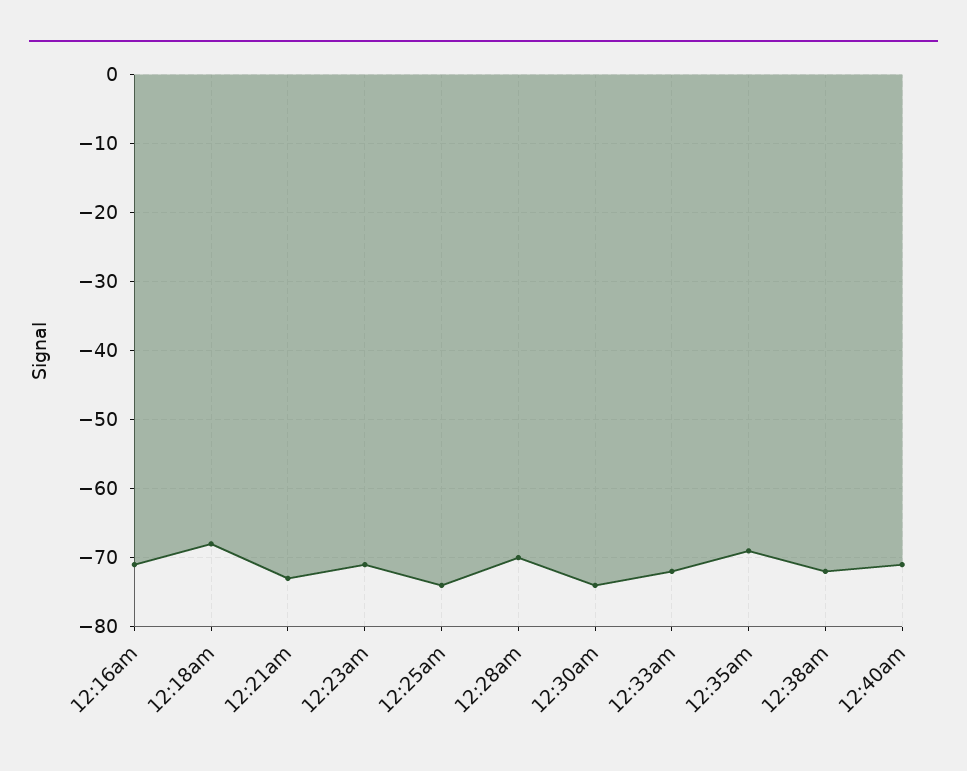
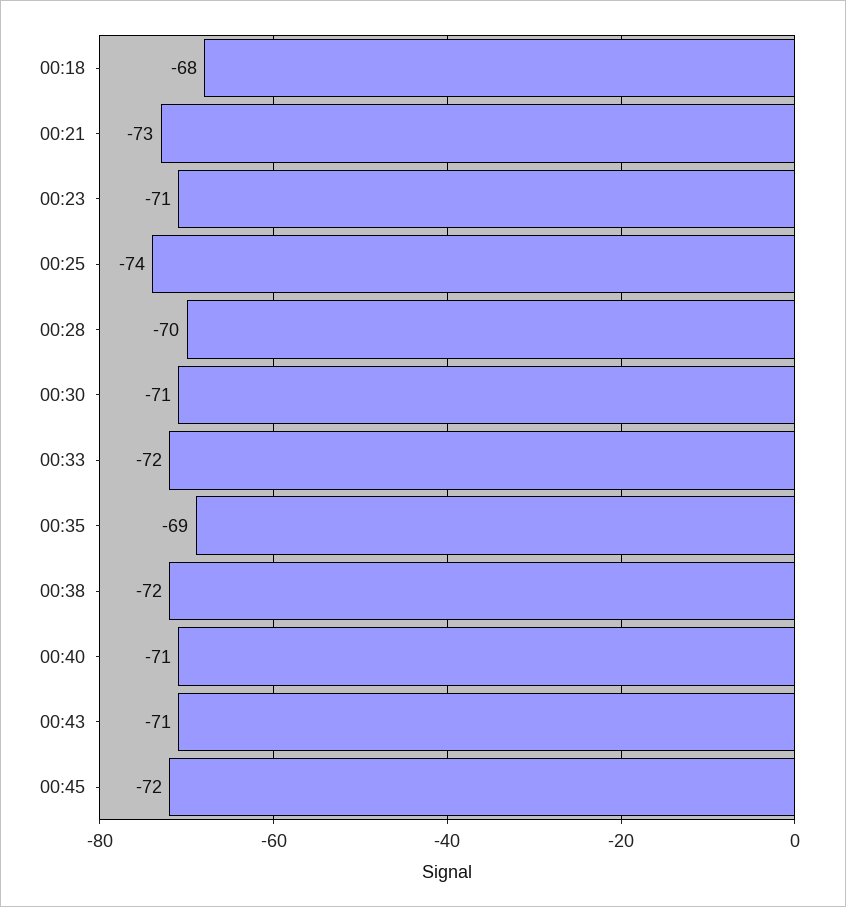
12:16am: -71 -> none
12:30am: -74 -> -71
00:43: none -> -71
00:45: none -> -72

